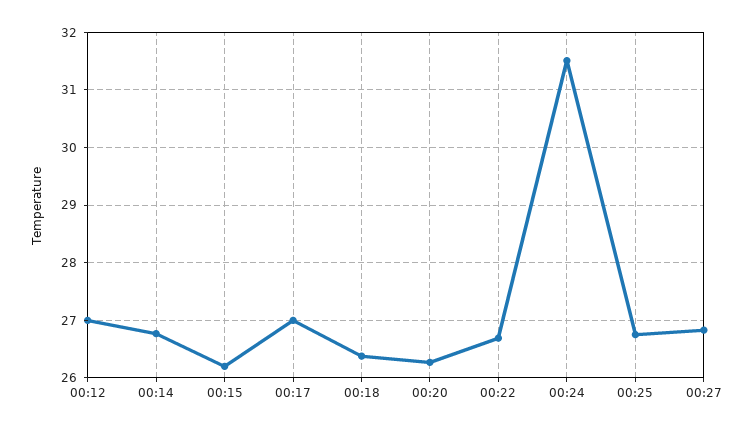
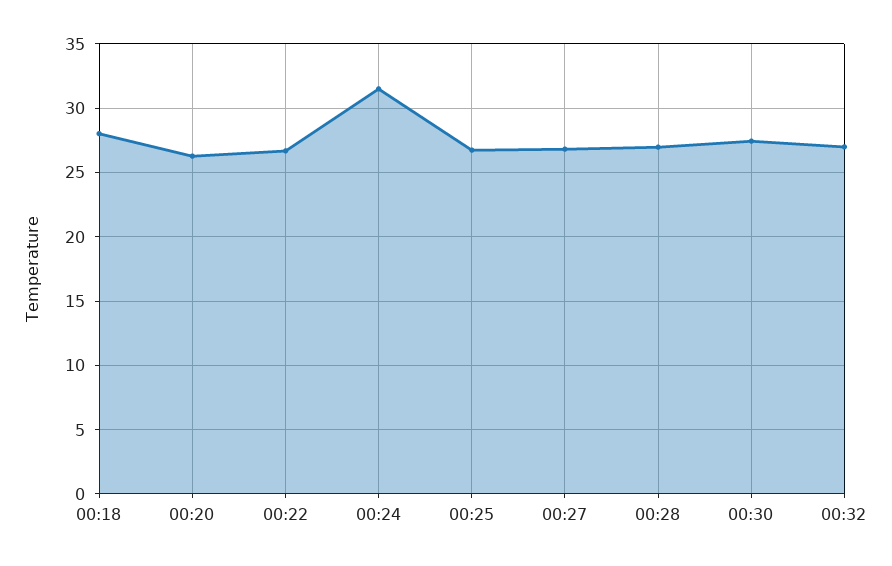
00:12: 27 -> none
00:14: 26.8 -> none
00:15: 26.2 -> none
00:17: 27 -> none
00:18: 26.4 -> 28
00:28: none -> 27
00:30: none -> 27.5
00:32: none -> 27

